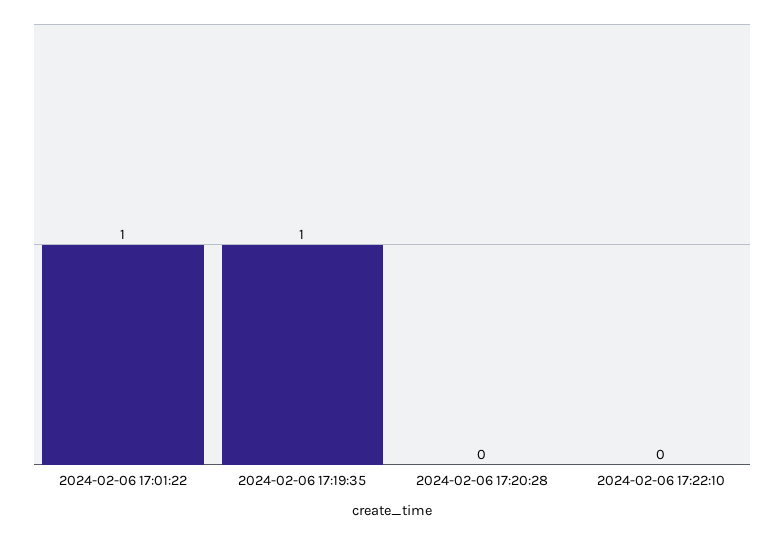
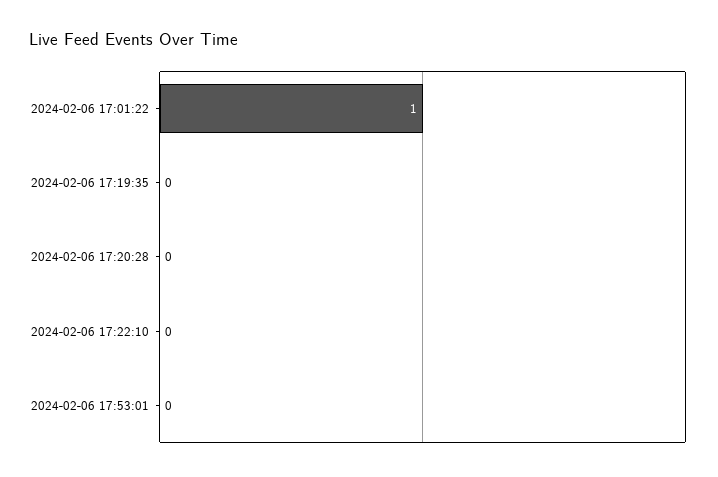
2024-02-06 17:19:35: 1 -> 0
2024-02-06 17:53:01: none -> 0

